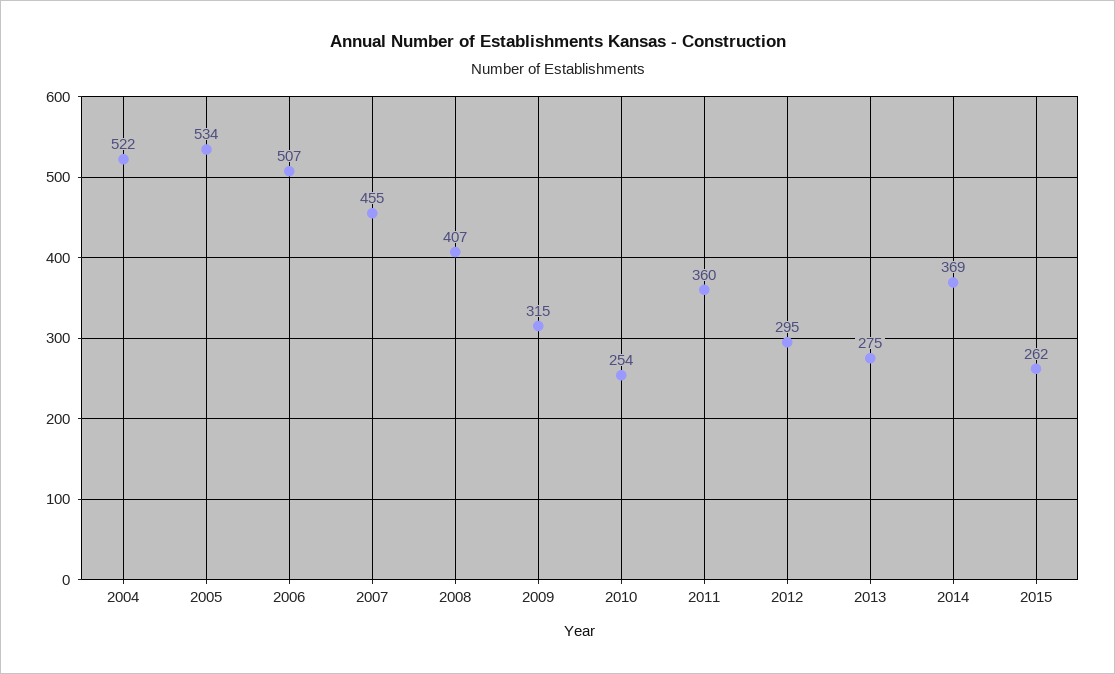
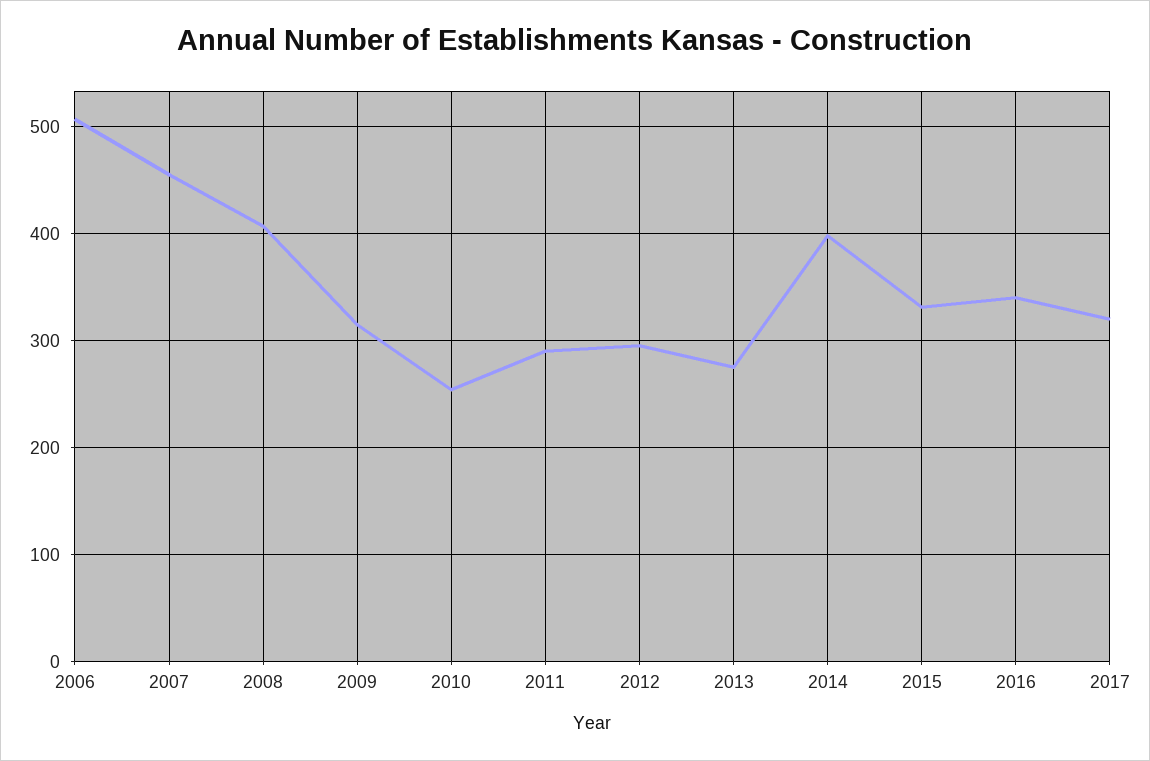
2004: 522 -> none
2005: 534 -> none
2011: 360 -> 290
2014: 369 -> 400
2015: 262 -> 330
2016: none -> 340
2017: none -> 320

